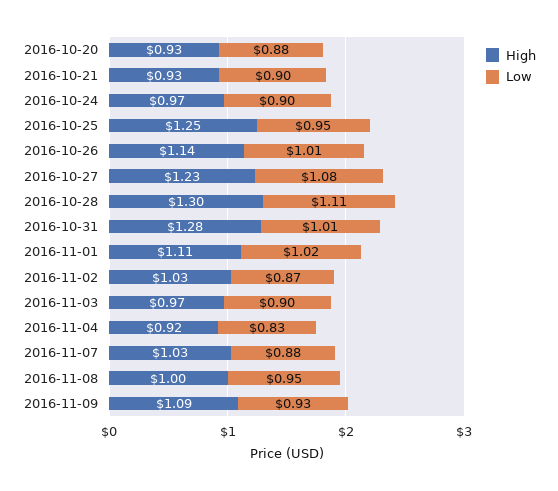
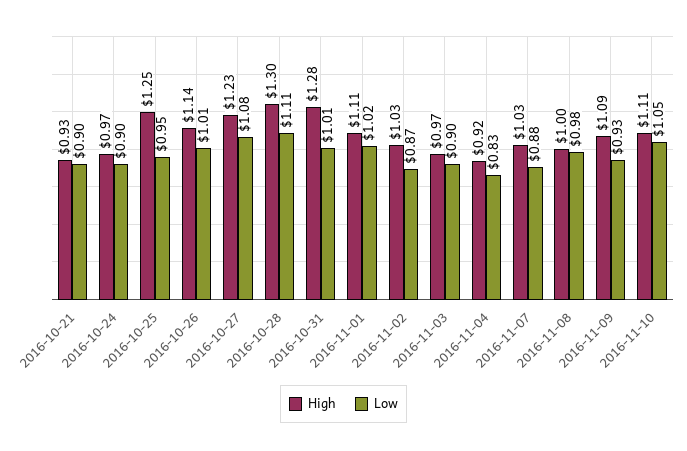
High, 2016-10-20: 0.93 -> none
Low, 2016-10-20: 0.88 -> none
Low, 2016-11-08: 0.95 -> 0.98
High, 2016-11-10: none -> 1.11
Low, 2016-11-10: none -> 1.05

